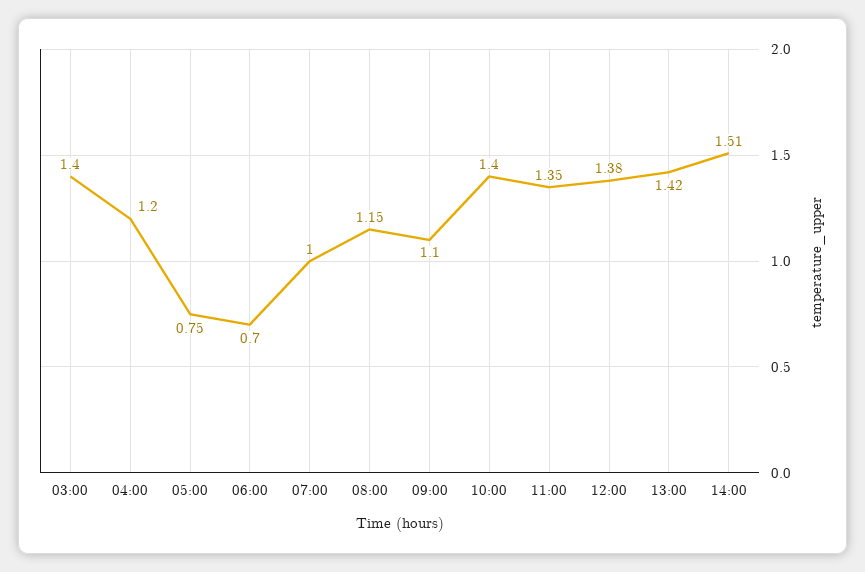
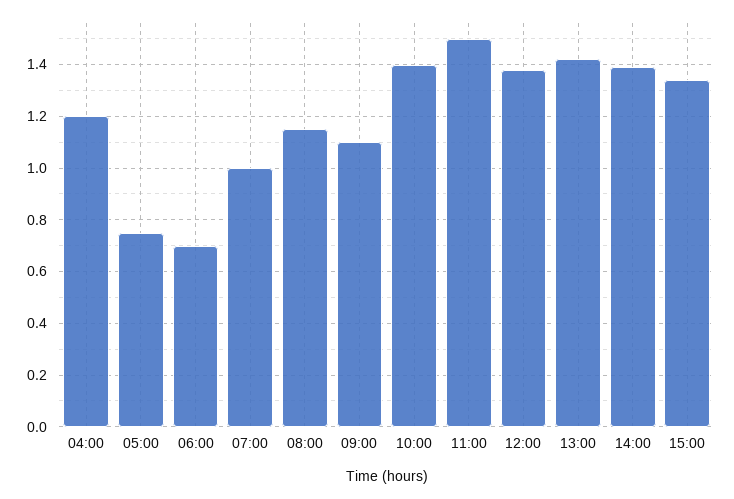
03:00: 1.4 -> none
11:00: 1.35 -> 1.5
14:00: 1.51 -> 1.4
15:00: none -> 1.35

